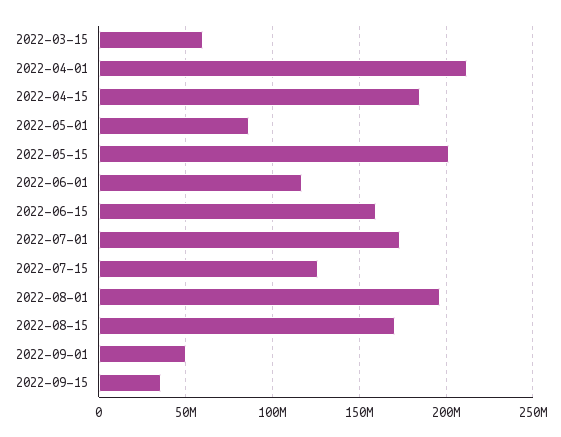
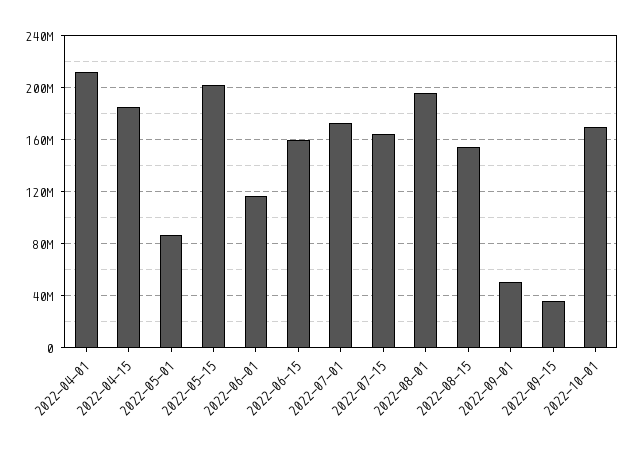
2022-03-15: 60000000 -> none
2022-07-15: 125000000 -> 165000000
2022-08-15: 170000000 -> 155000000
2022-10-01: none -> 170000000

